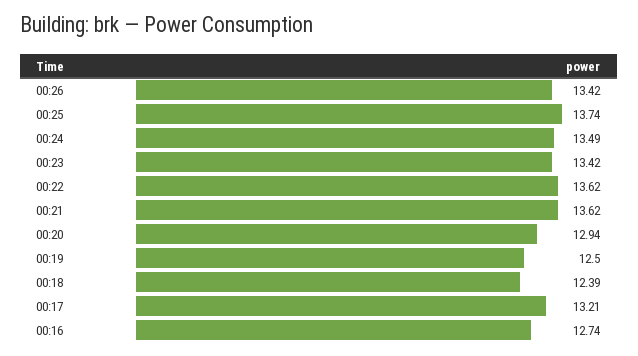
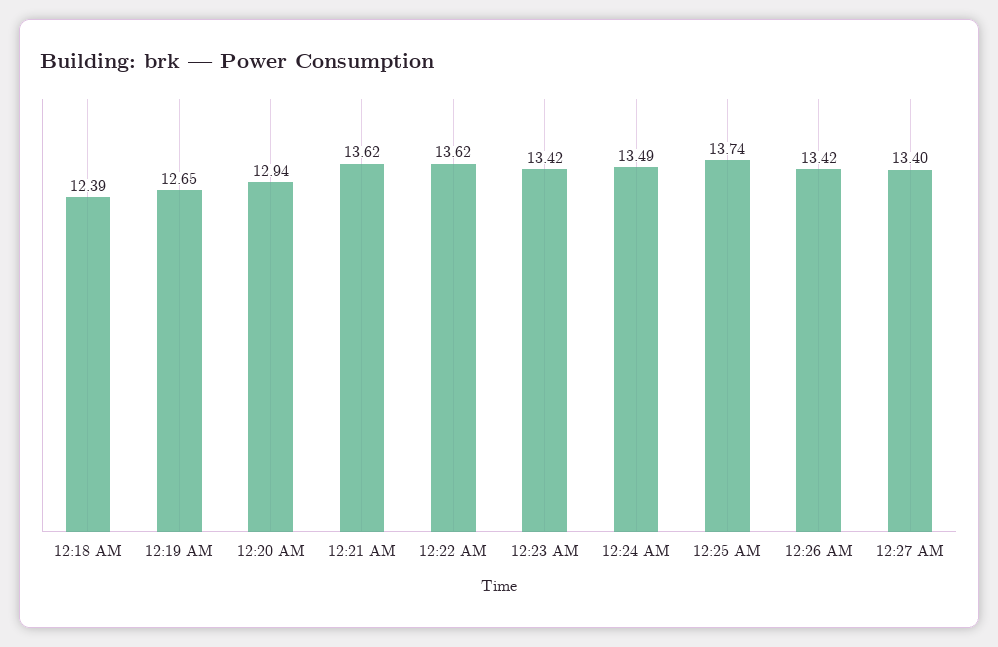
00:19: 12.5 -> 12.65
00:17: 13.21 -> none
00:16: 12.74 -> none
12:27 AM: none -> 13.4

